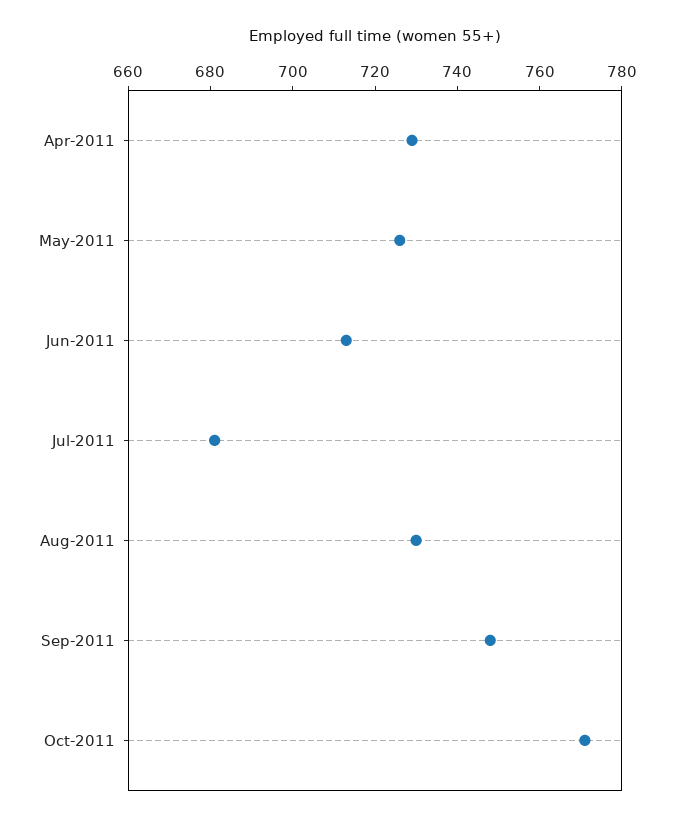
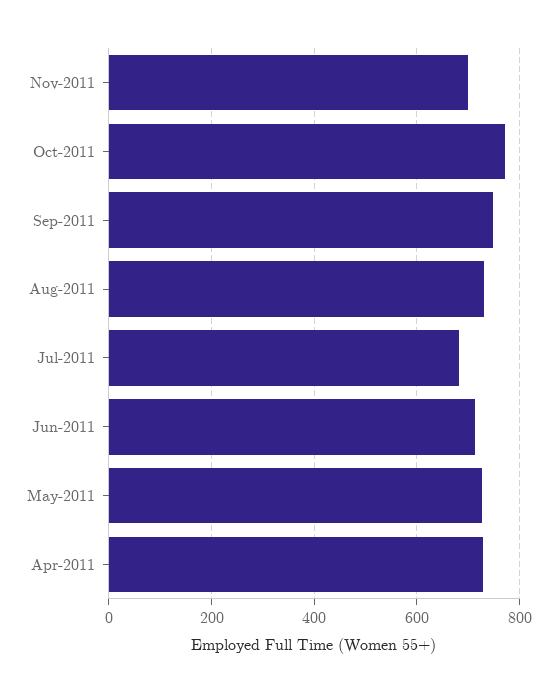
Nov-2011: none -> 700

